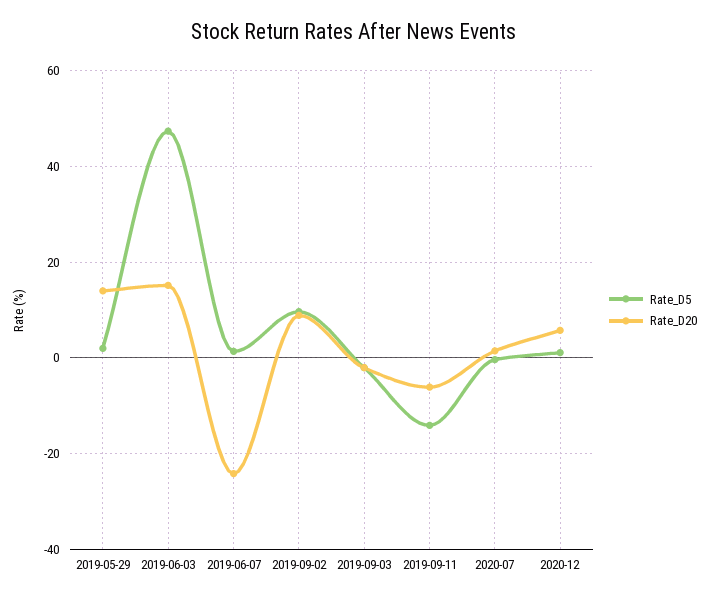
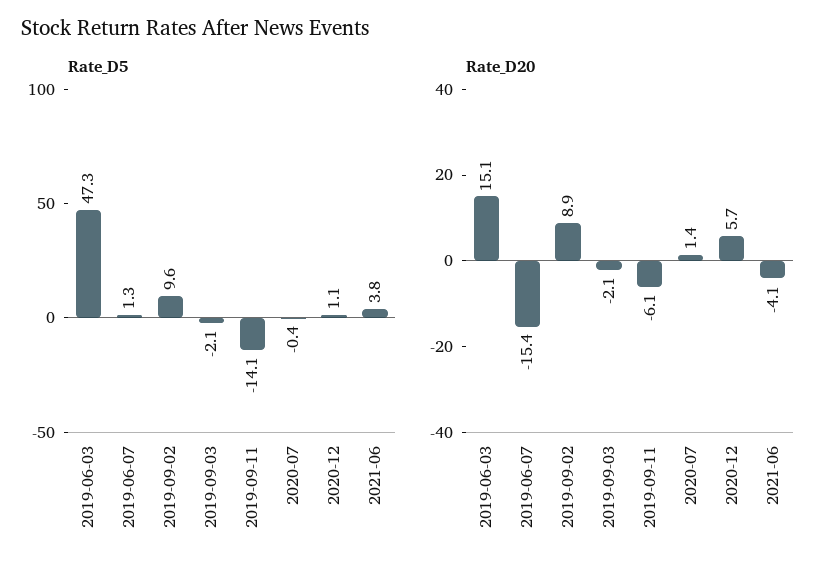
Rate_D5, 2019-05-29: 2 -> none
Rate_D20, 2019-05-29: 14 -> none
Rate_D20, 2019-06-07: -24 -> -15.4
Rate_D5, 2021-06: none -> 3.8
Rate_D20, 2021-06: none -> -4.1

